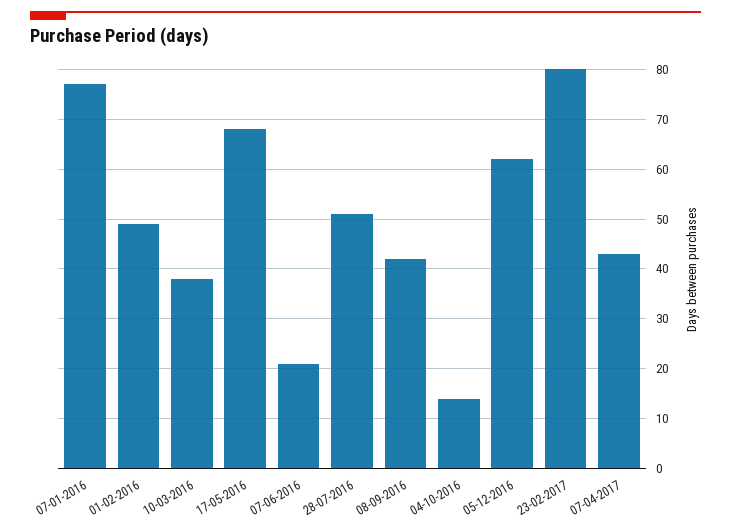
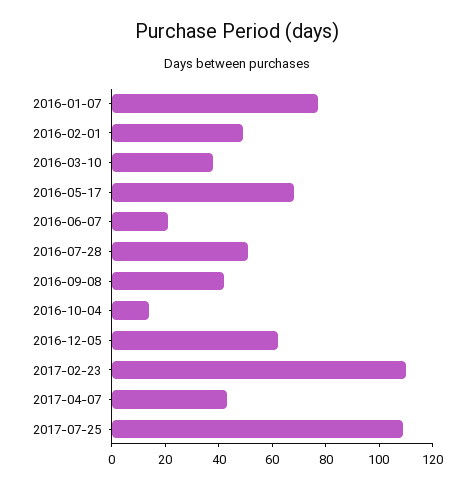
23-02-2017: 80 -> 110
2017-07-25: none -> 110

